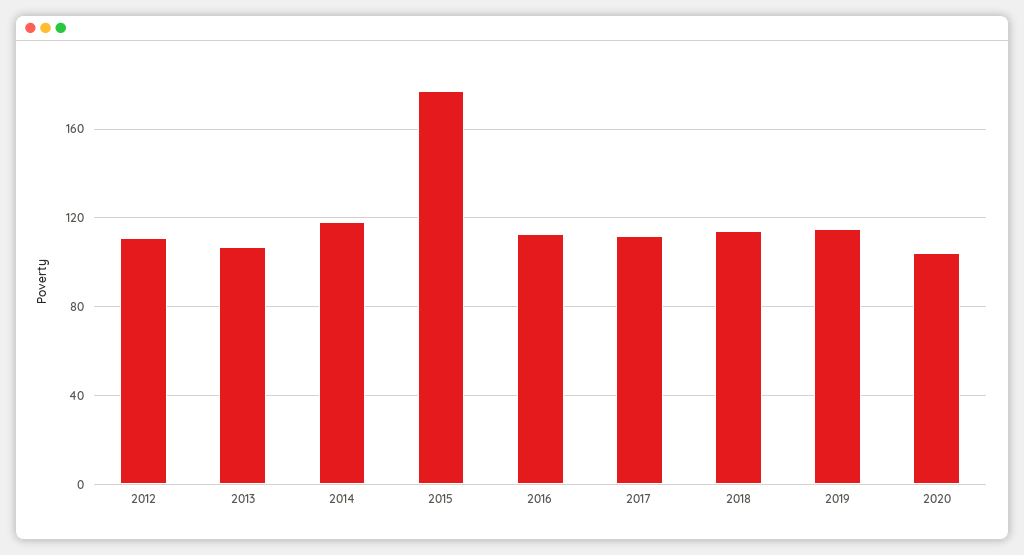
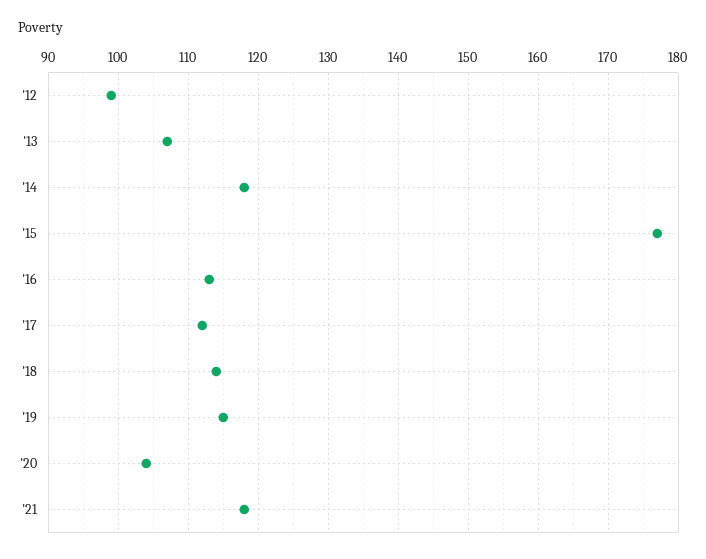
2012: 110 -> 99
'21: none -> 118

